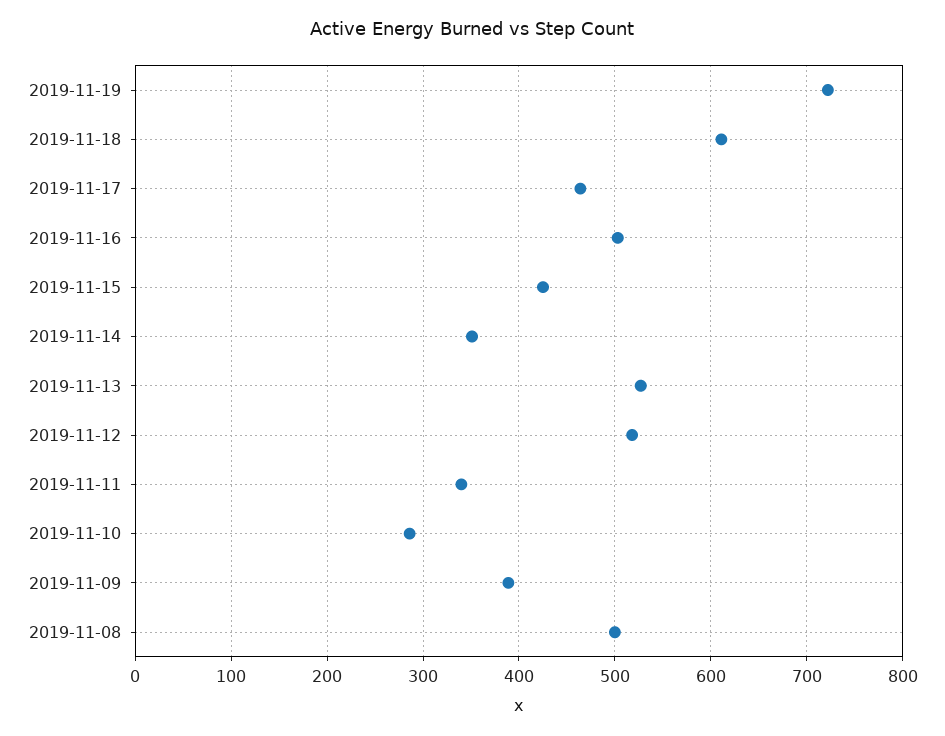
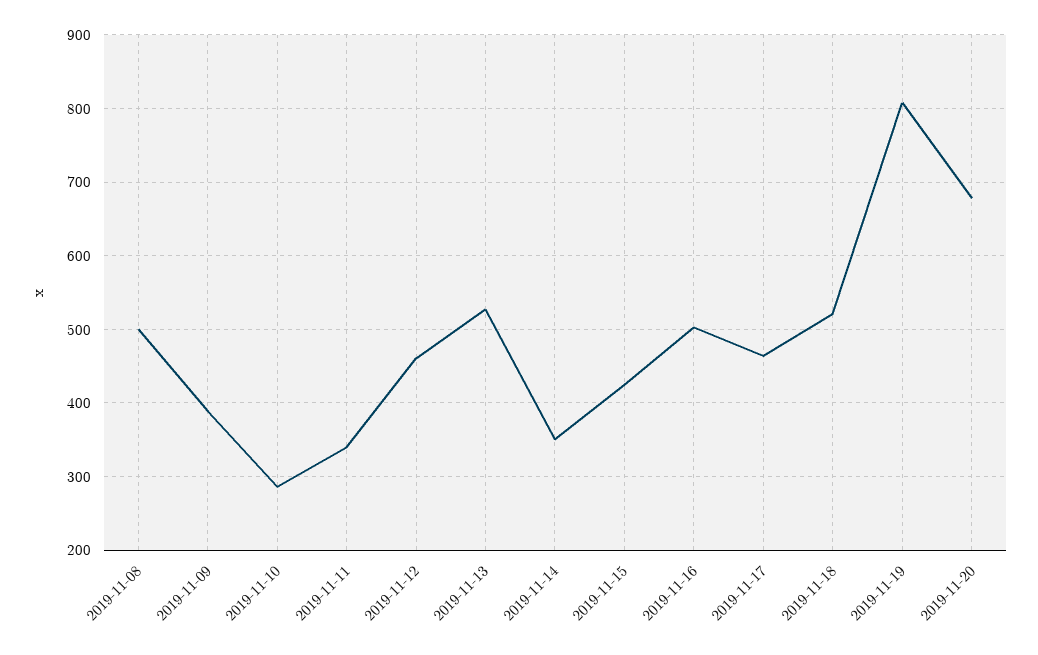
2019-11-19: 720 -> 810
2019-11-18: 610 -> 520
2019-11-12: 520 -> 460
2019-11-20: none -> 680

